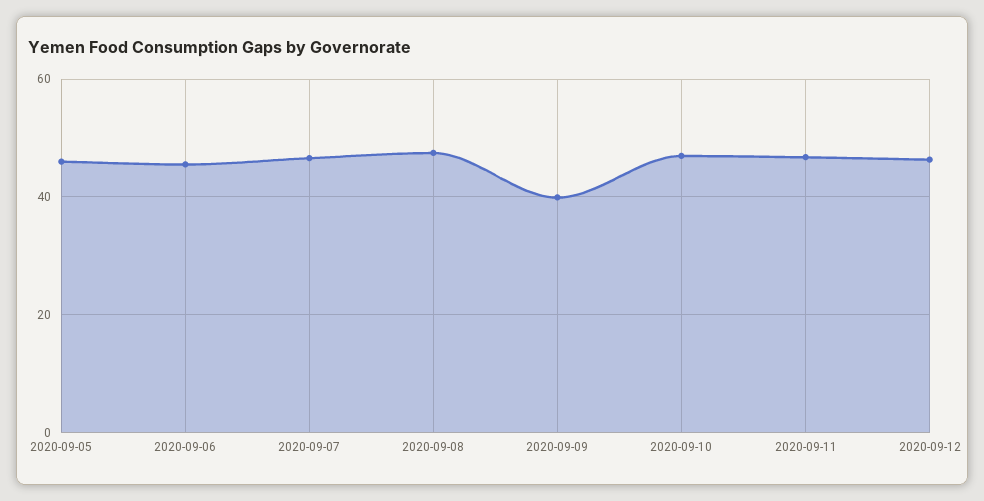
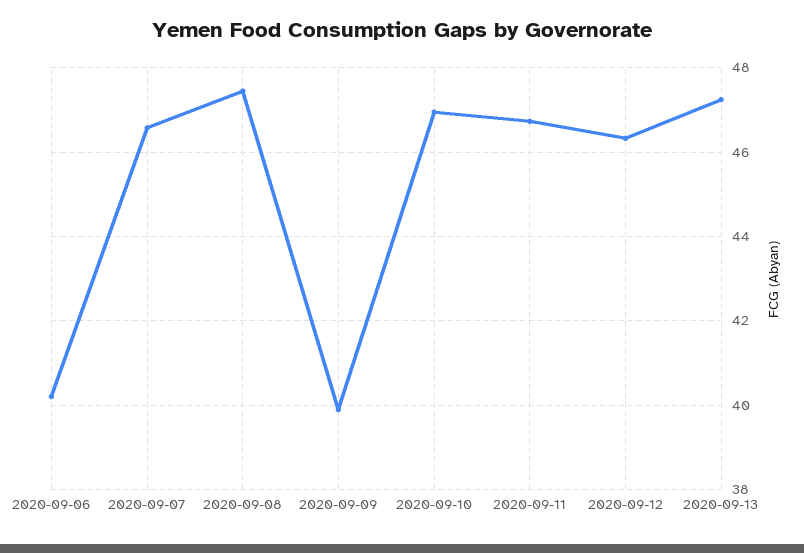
2020-09-05: 46 -> none
2020-09-06: 46 -> 40.2
2020-09-13: none -> 47.2

